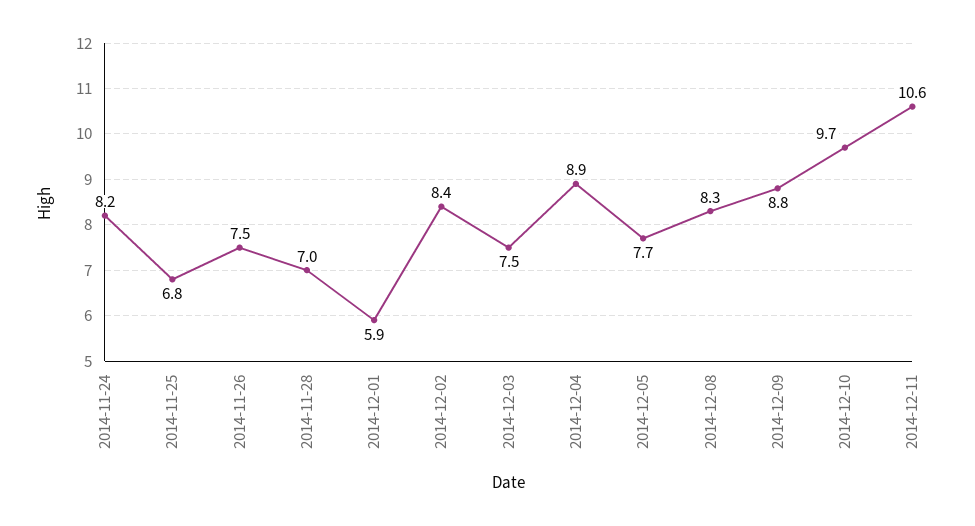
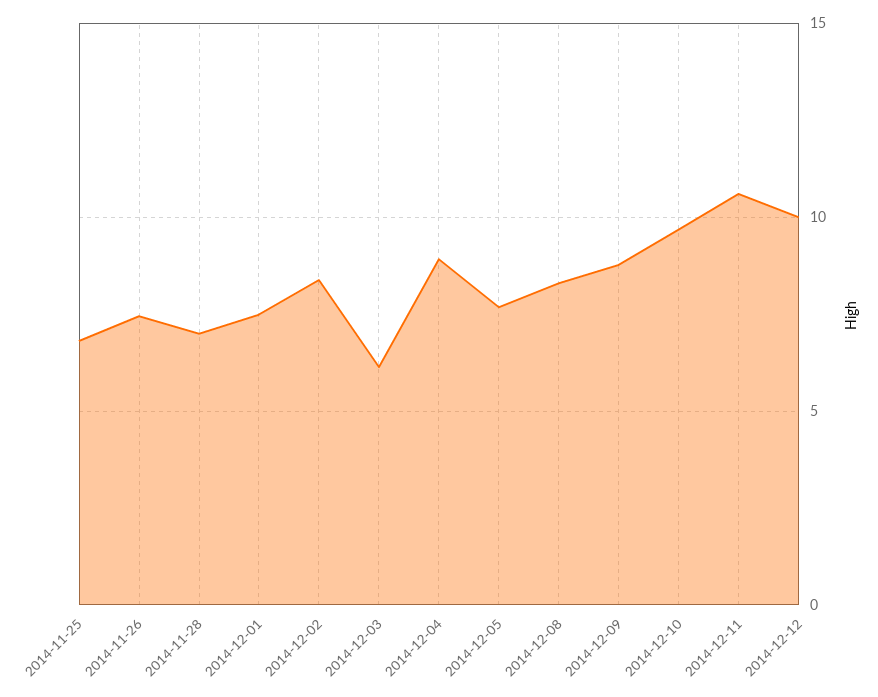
2014-11-24: 8.2 -> none
2014-12-01: 5.9 -> 7.5
2014-12-03: 7.5 -> 6
2014-12-12: none -> 10

